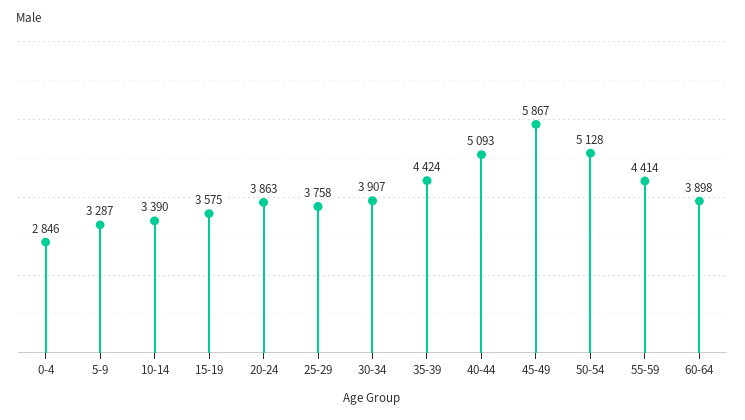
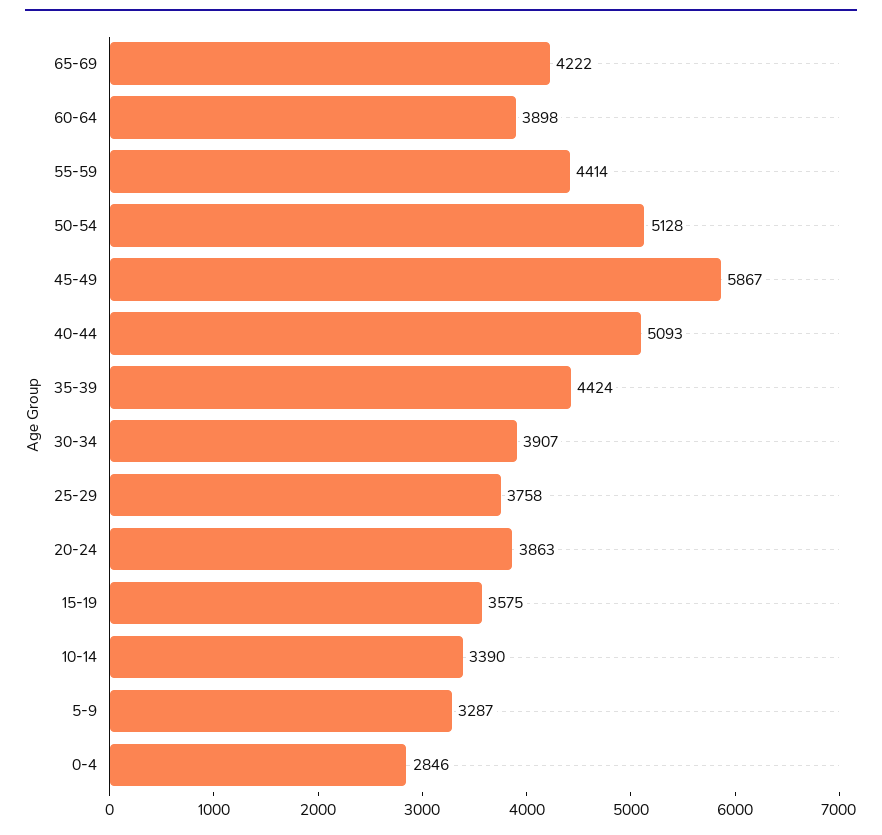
65-69: none -> 4222

